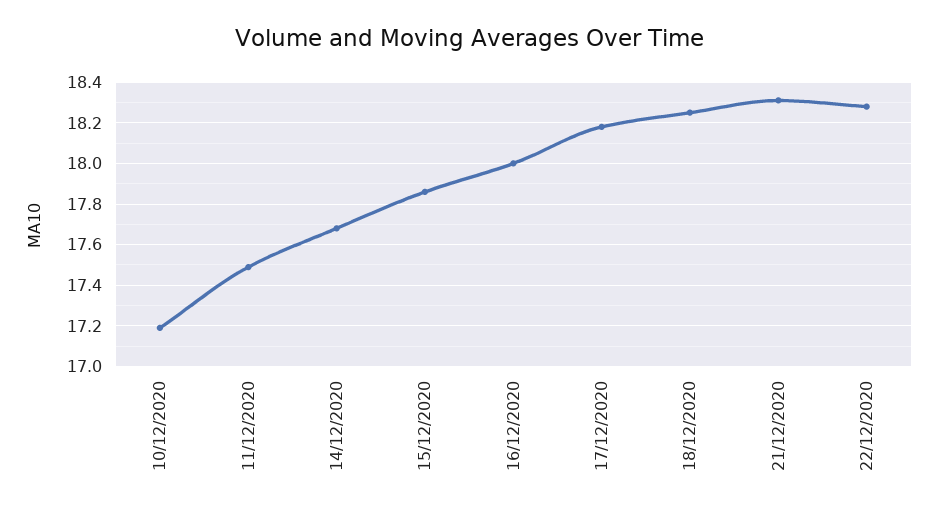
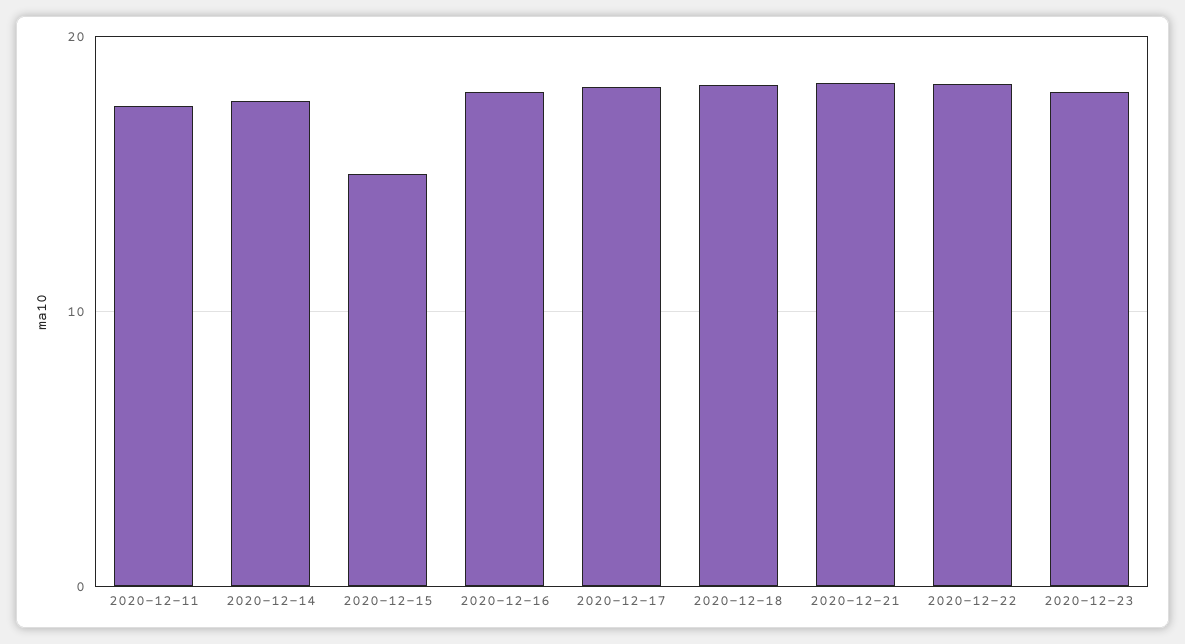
10/12/2020: 17.2 -> none
15/12/2020: 17.85 -> 15
2020-12-23: none -> 18

